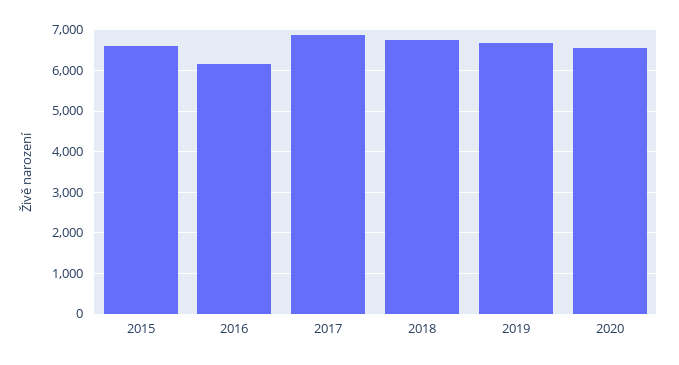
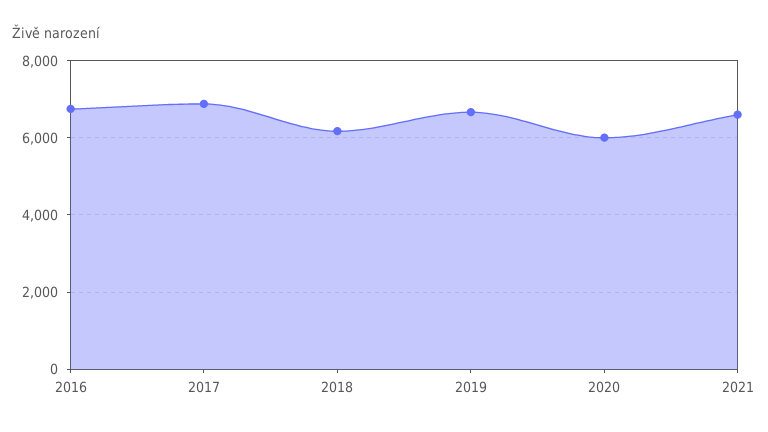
2015: 6600 -> none
2016: 6200 -> 6800
2018: 6800 -> 6200
2020: 6600 -> 6000
2021: none -> 6600

